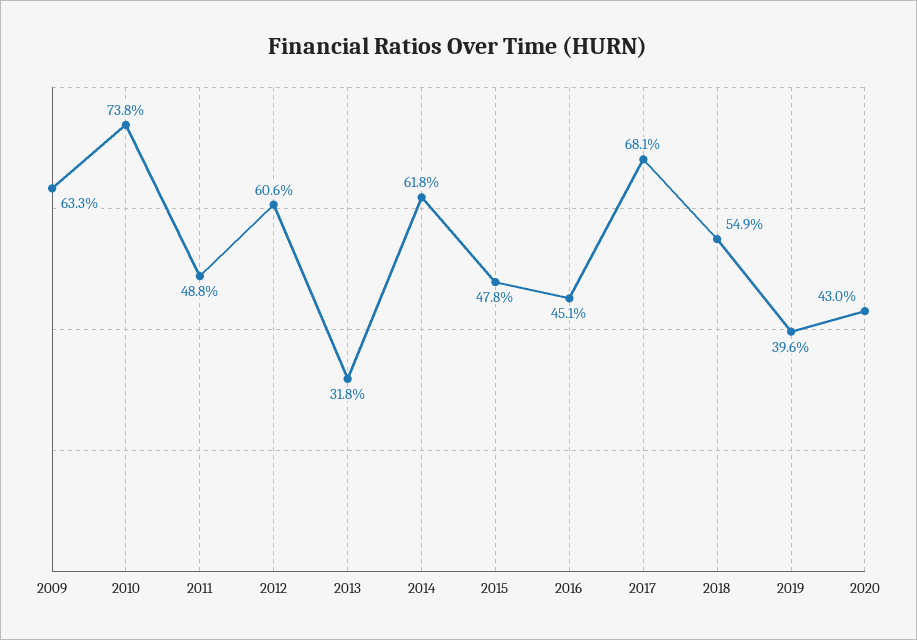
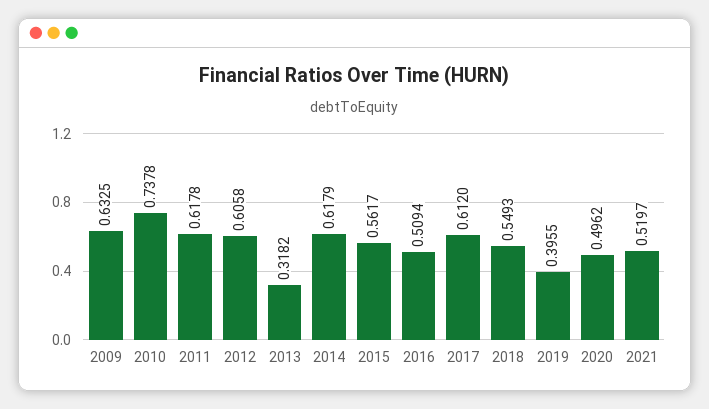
2011: 0.488 -> 0.6178
2015: 0.478 -> 0.5617
2016: 0.451 -> 0.5094
2017: 0.681 -> 0.612
2020: 0.43 -> 0.4962
2021: none -> 0.5197

